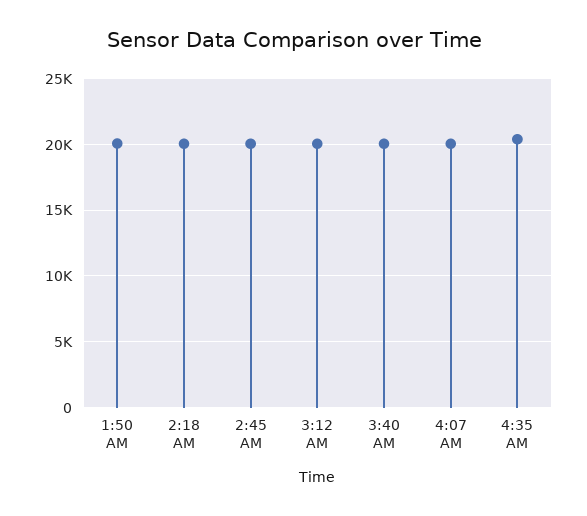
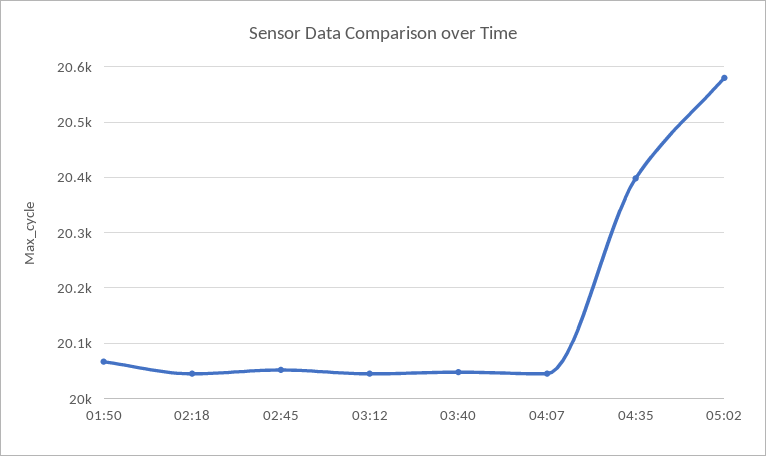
05:02: none -> 20580

